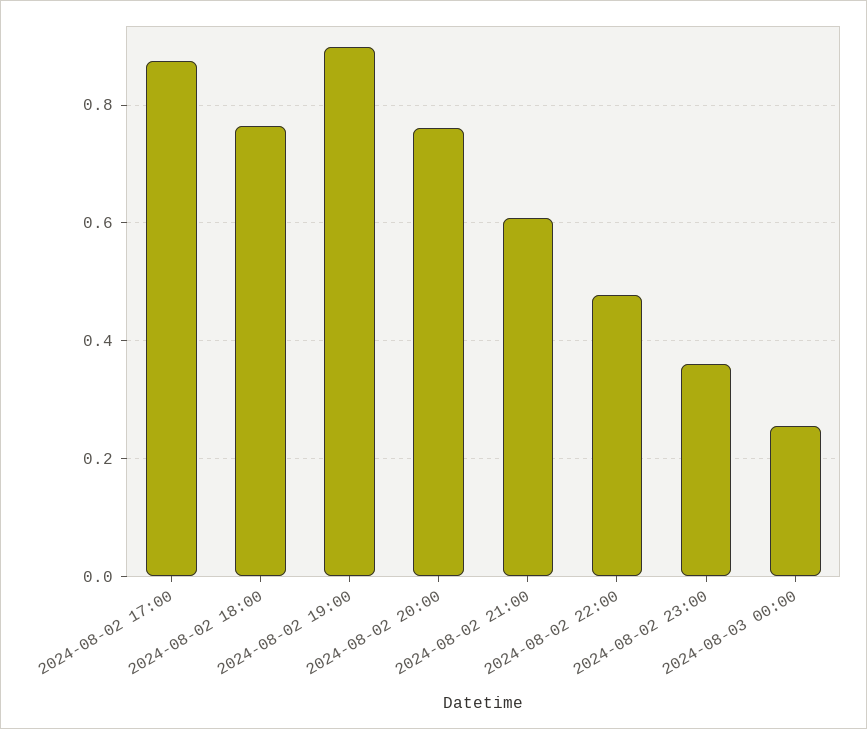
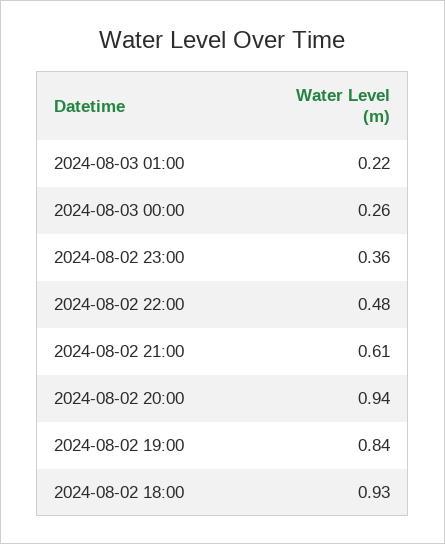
2024-08-02 17:00: 0.88 -> none
2024-08-02 18:00: 0.76 -> 0.93
2024-08-02 19:00: 0.9 -> 0.84
2024-08-02 20:00: 0.76 -> 0.94
2024-08-03 01:00: none -> 0.22

